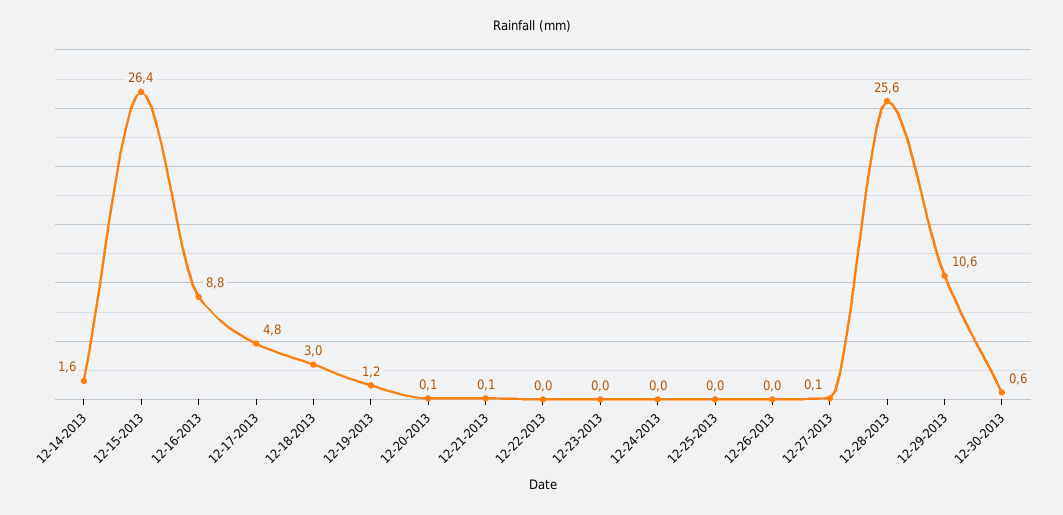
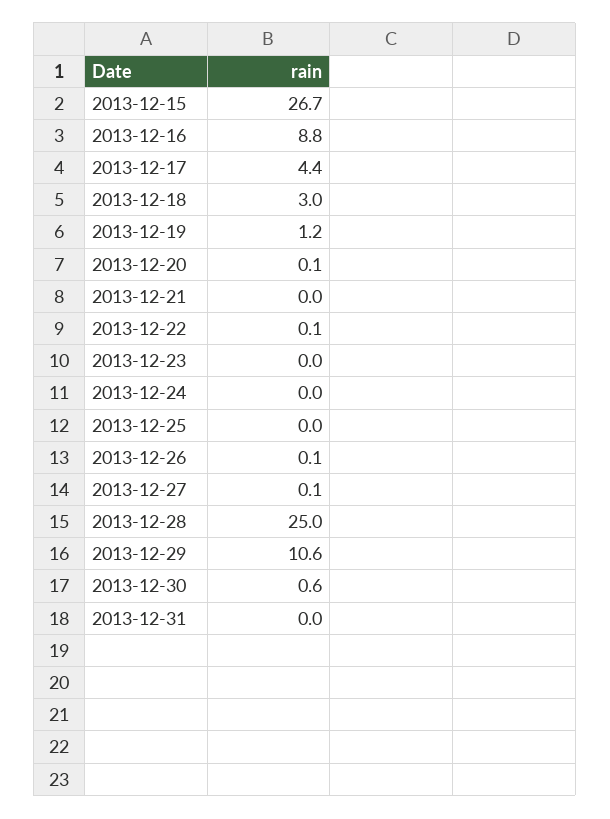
12-14-2013: 1.6 -> none
12-15-2013: 26.4 -> 26.7
12-17-2013: 4.8 -> 4.4
12-21-2013: 0.1 -> 0
12-22-2013: 0 -> 0.1
12-26-2013: 0 -> 0.1
12-28-2013: 25.6 -> 25
2013-12-31: none -> 0

